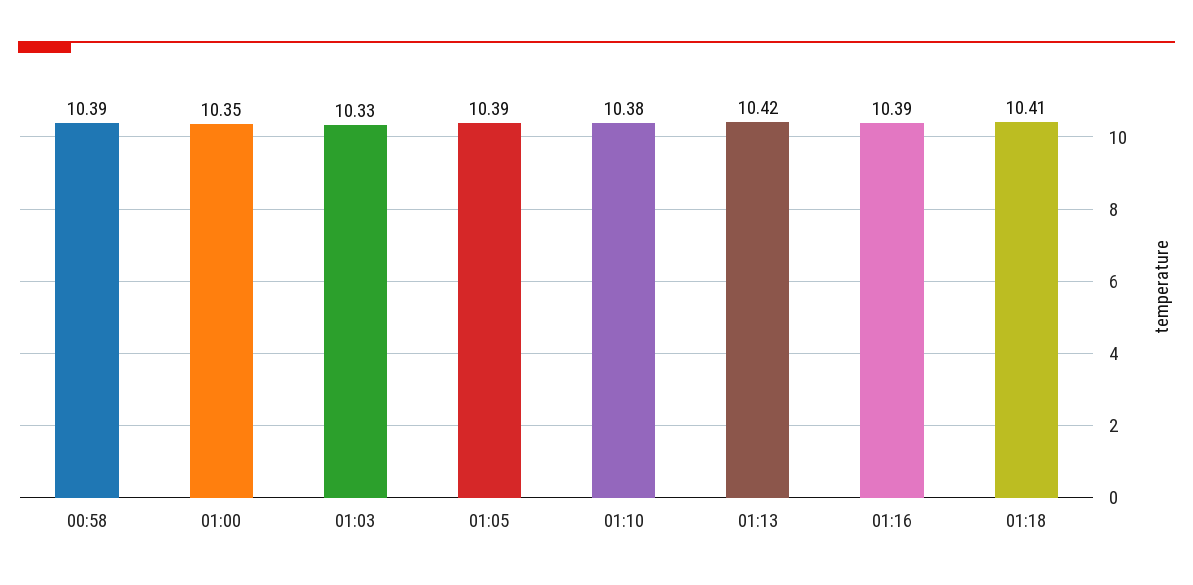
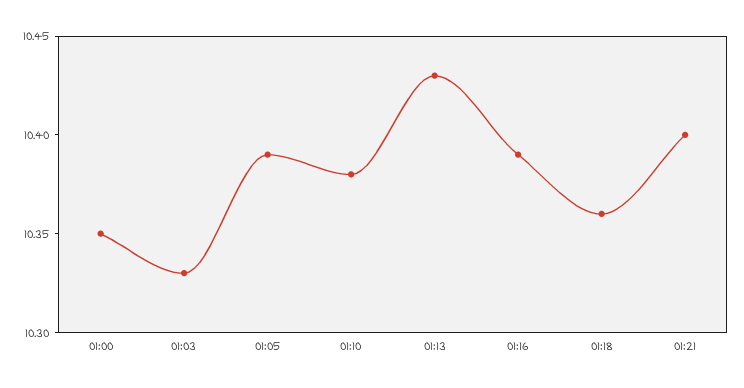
00:58: 10.39 -> none
01:13: 10.42 -> 10.43
01:18: 10.41 -> 10.36
01:21: none -> 10.4

